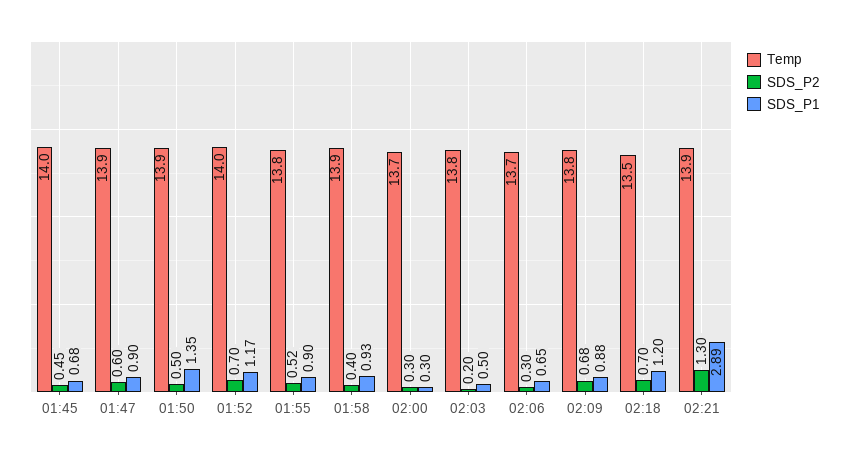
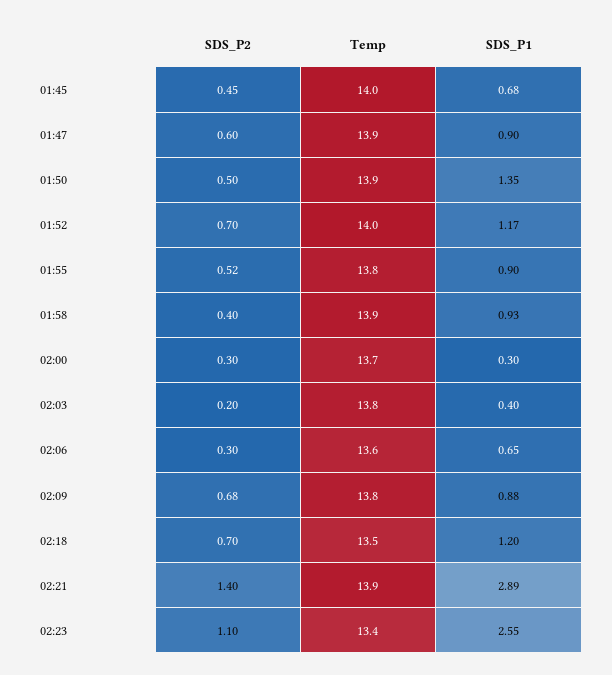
SDS_P1, 02:03: 0.5 -> 0.4
Temp, 02:06: 13.7 -> 13.6
SDS_P2, 02:21: 1.3 -> 1.4
SDS_P2, 02:23: none -> 1.1
Temp, 02:23: none -> 13.4
SDS_P1, 02:23: none -> 2.55

